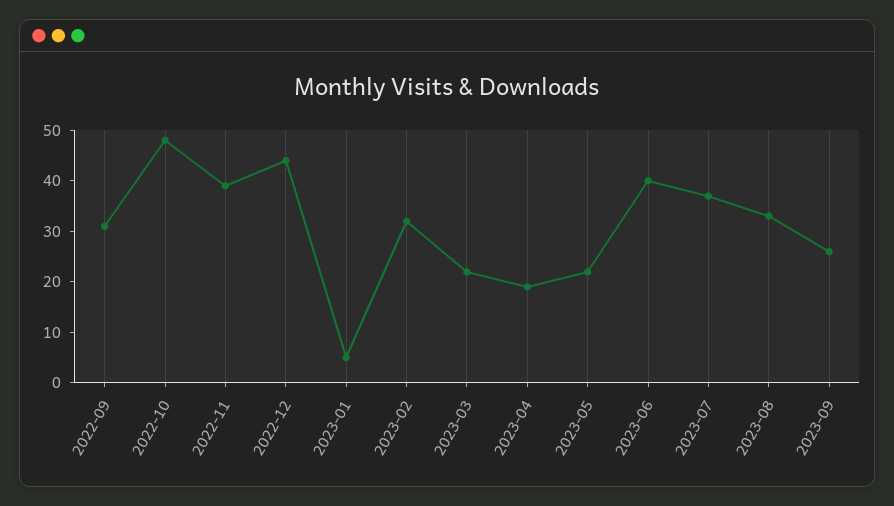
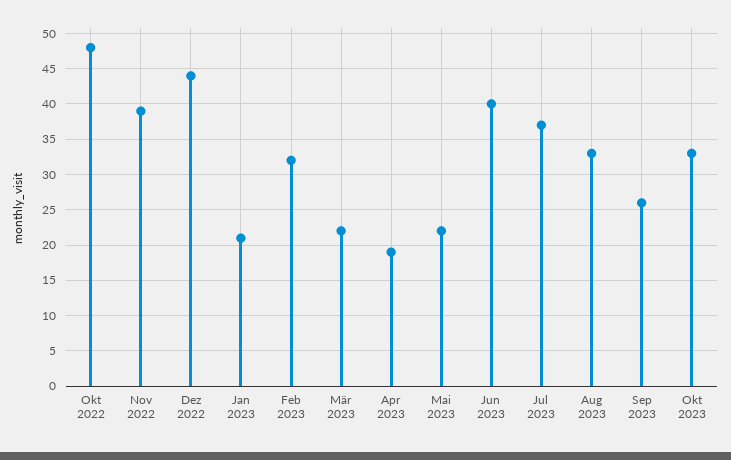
2022-09: 30 -> none
2023-01: 5 -> 21
Okt 2023: none -> 33

